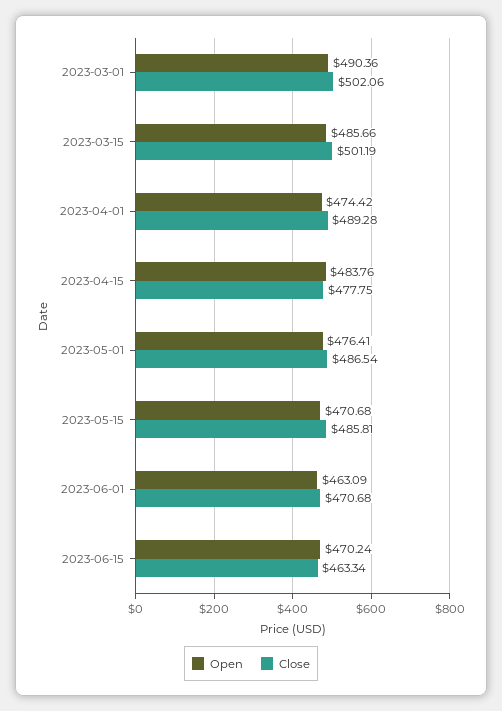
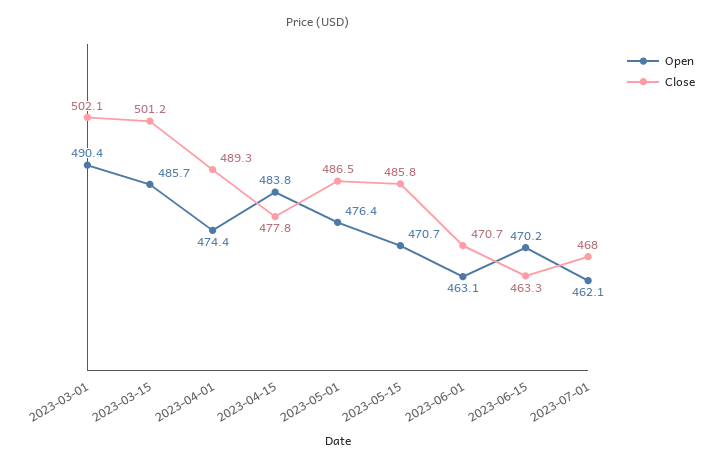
Open, 2023-07-01: none -> 462.1
Close, 2023-07-01: none -> 468

